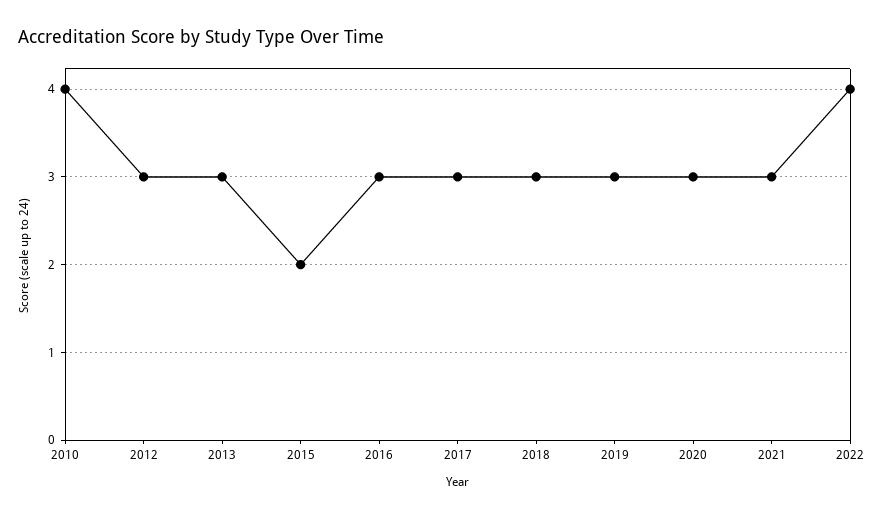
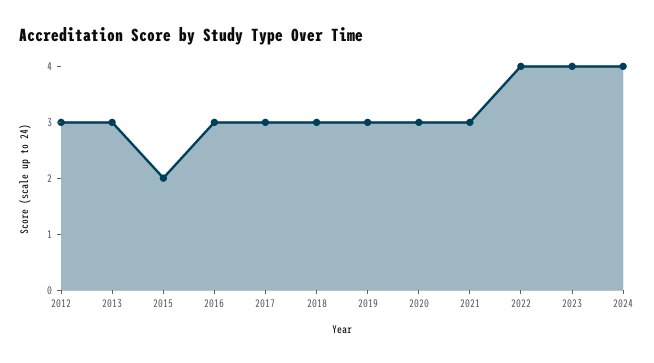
2010: 4 -> none
2023: none -> 4
2024: none -> 4

